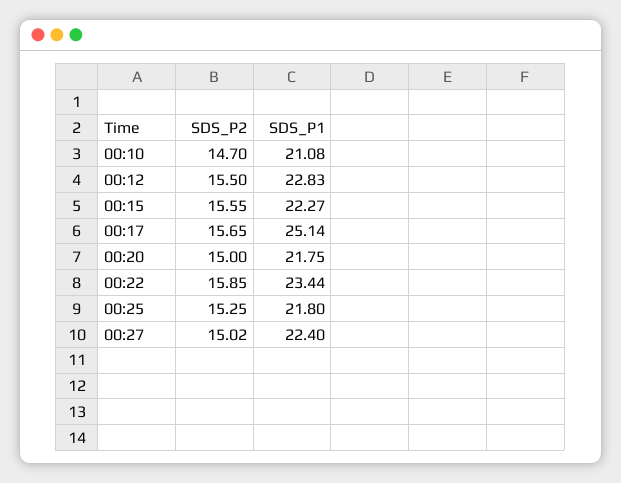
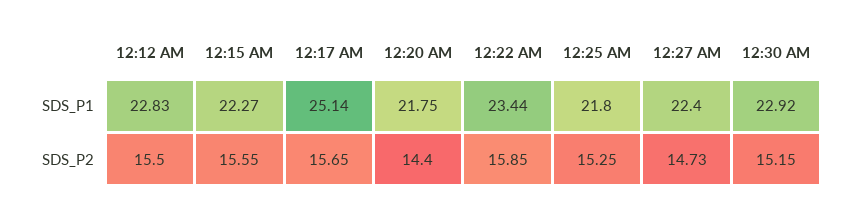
SDS_P2, 00:10: 14.7 -> none
SDS_P1, 00:10: 21.08 -> none
SDS_P2, 00:20: 15 -> 14.4
SDS_P2, 00:27: 15.02 -> 14.73
SDS_P1, 12:30 AM: none -> 22.92
SDS_P2, 12:30 AM: none -> 15.15

